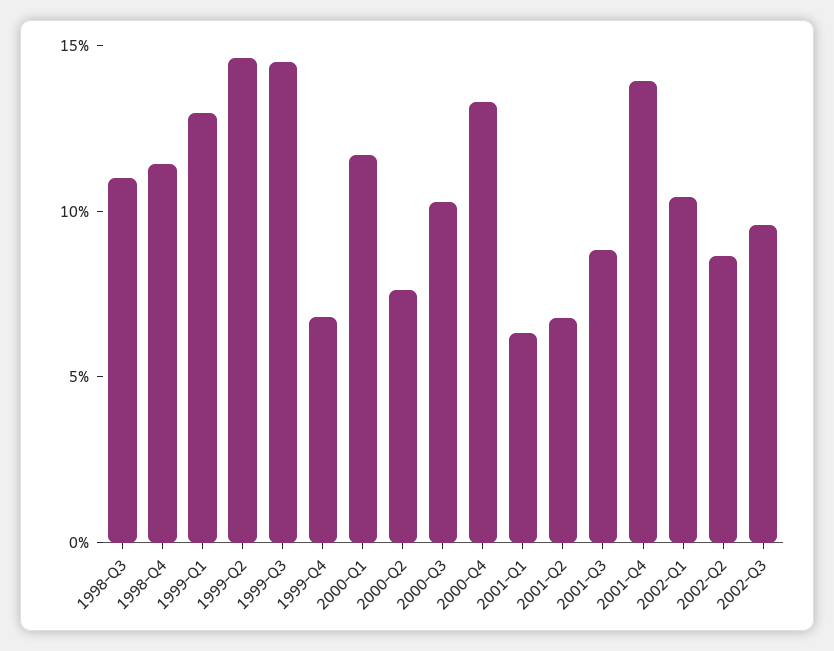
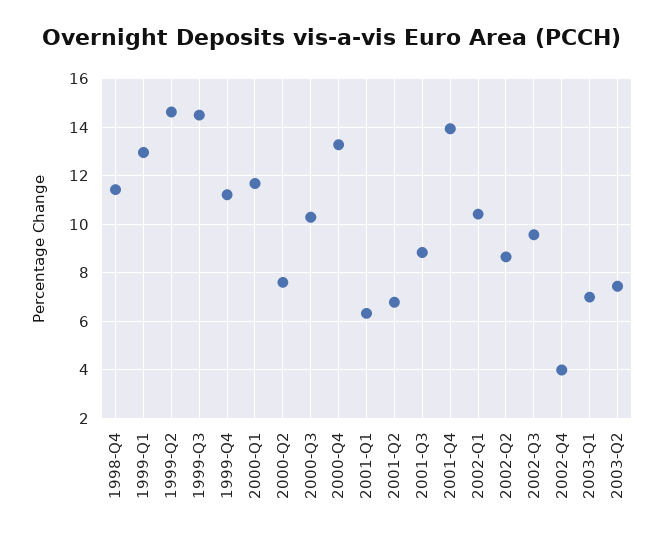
1998-Q3: 11 -> none
1999-Q4: 7 -> 11.25
2002-Q4: none -> 4
2003-Q1: none -> 7
2003-Q2: none -> 7.5

